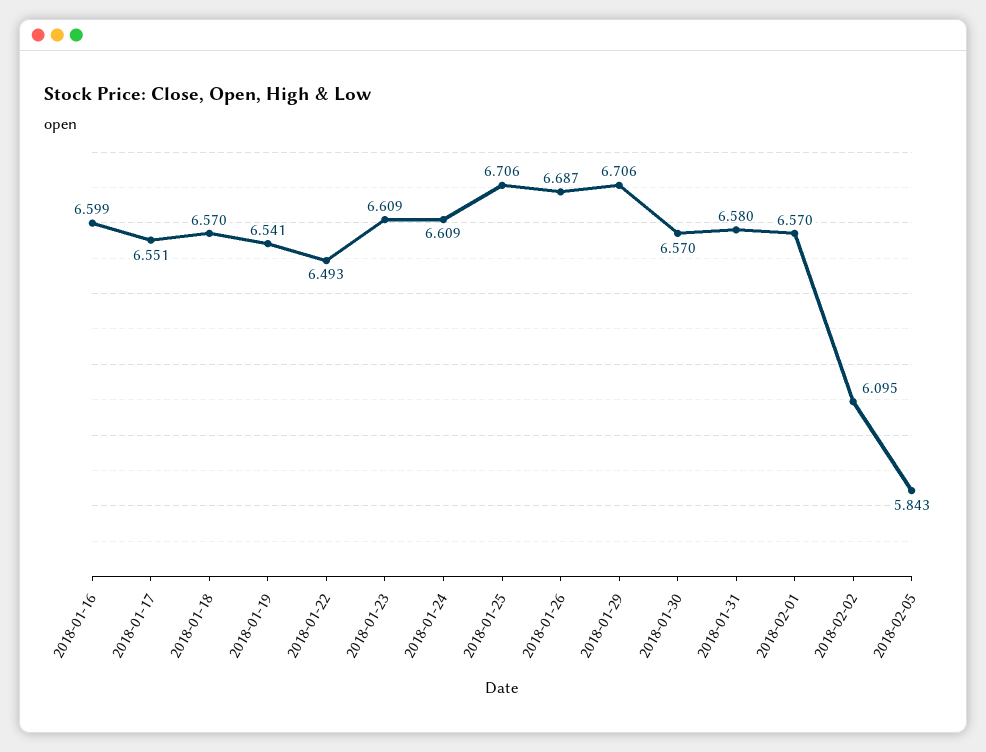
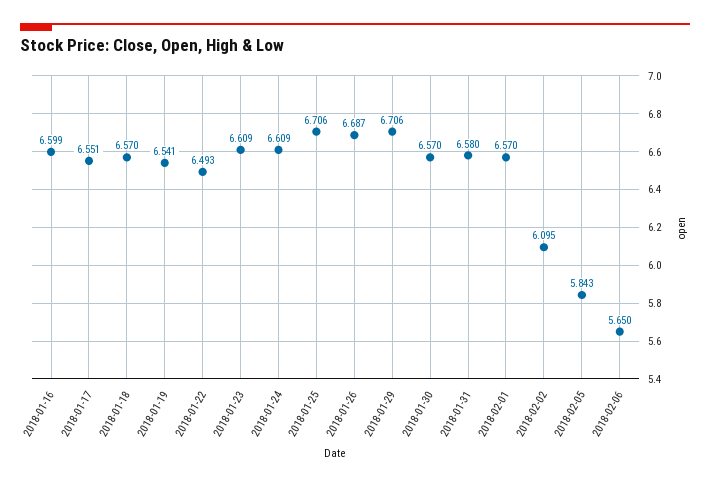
2018-02-06: none -> 5.65

